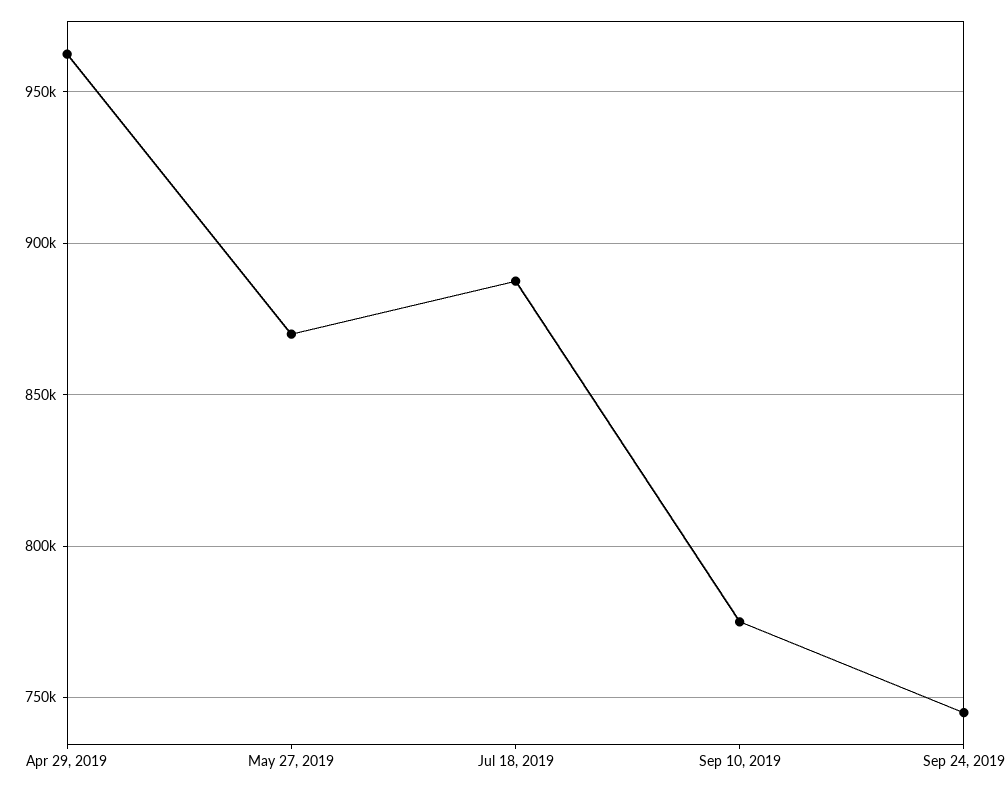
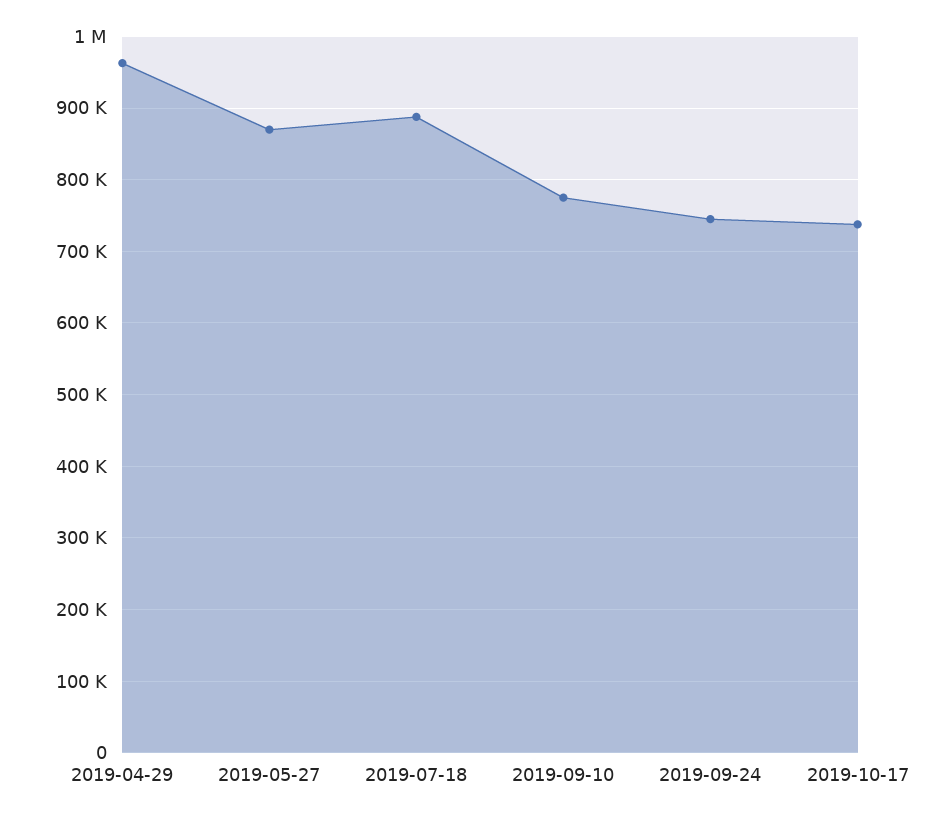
2019-10-17: none -> 740000

